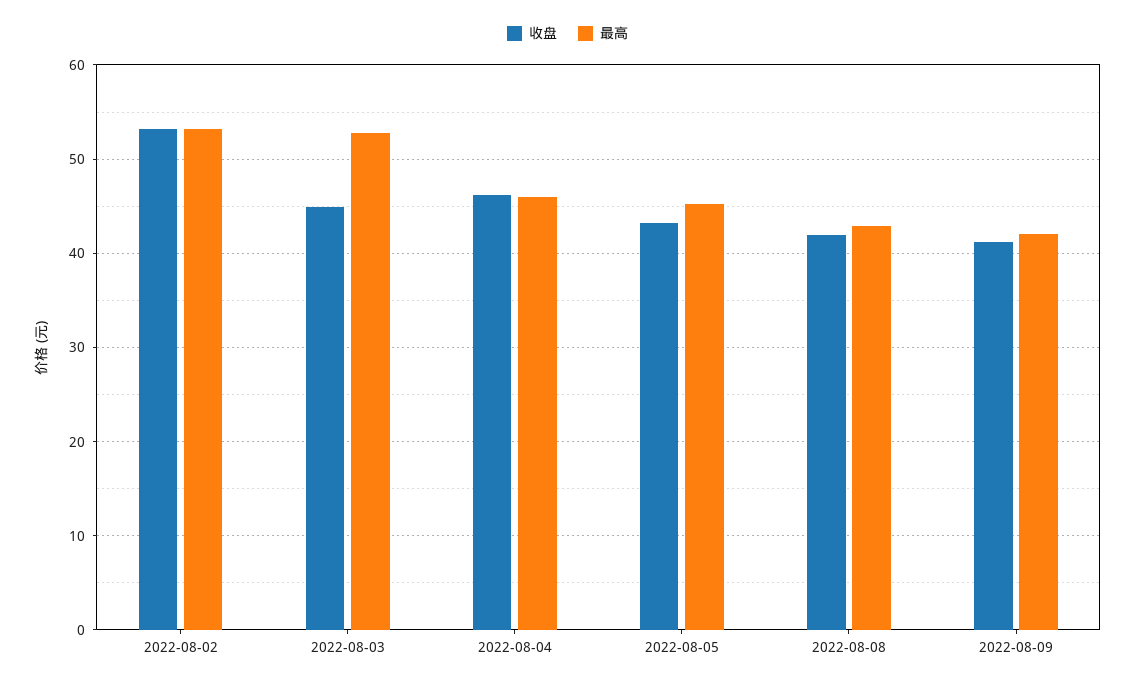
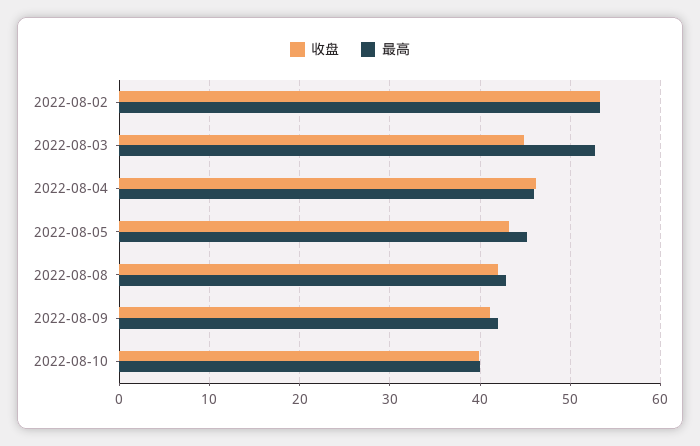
收盘, 2022-08-10: none -> 40
最高, 2022-08-10: none -> 40

